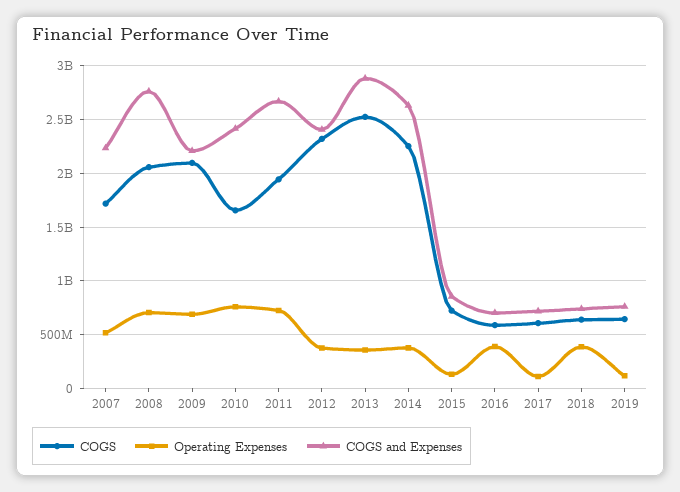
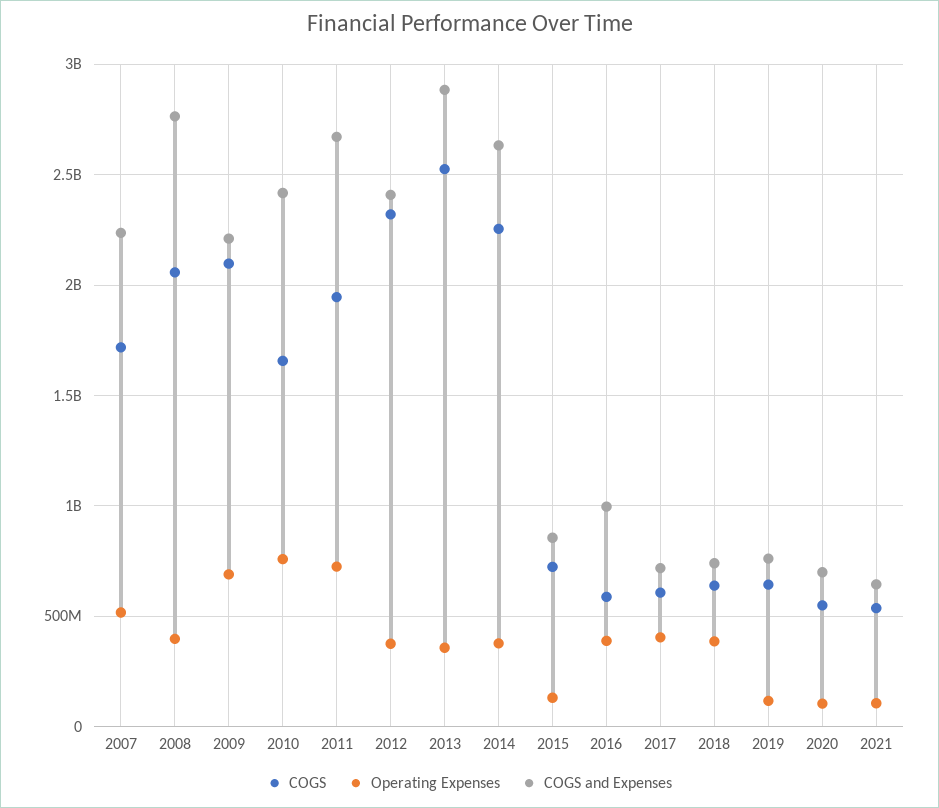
Operating Expenses, 2008: 700000000 -> 400000000
COGS and Expenses, 2016: 700000000 -> 1000000000
Operating Expenses, 2017: 100000000 -> 400000000
COGS, 2020: none -> 550000000
Operating Expenses, 2020: none -> 100000000
COGS and Expenses, 2020: none -> 700000000
COGS, 2021: none -> 550000000
Operating Expenses, 2021: none -> 100000000
COGS and Expenses, 2021: none -> 650000000

